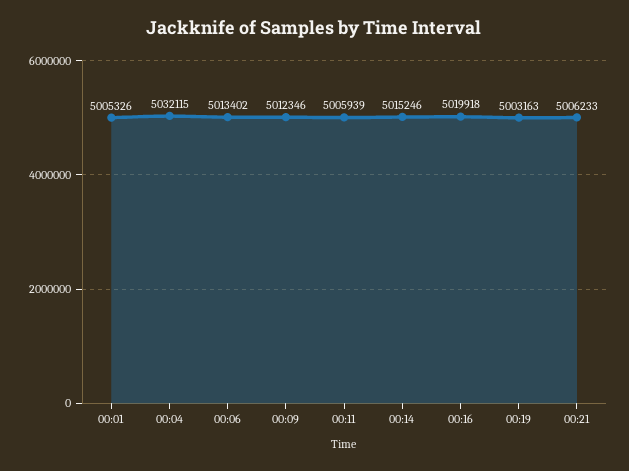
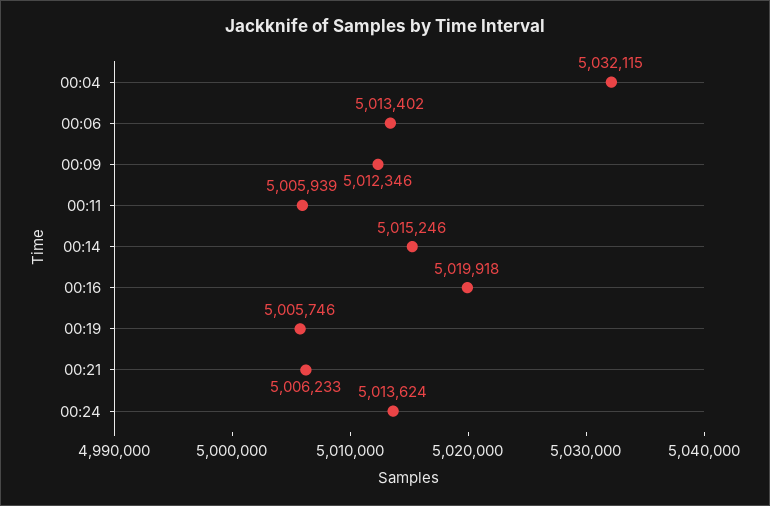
00:01: 5005326 -> none
00:19: 5003163 -> 5005746
00:24: none -> 5013624

